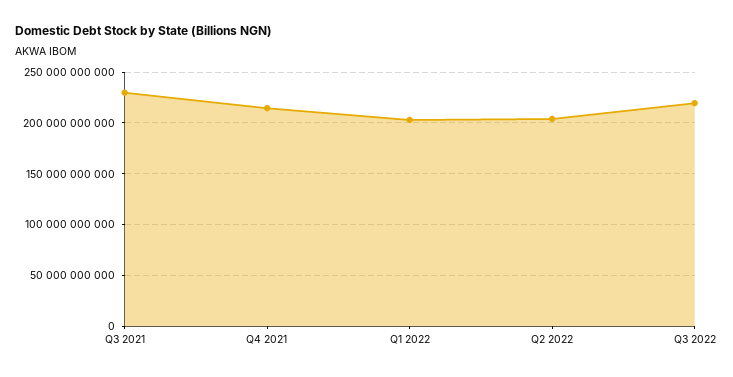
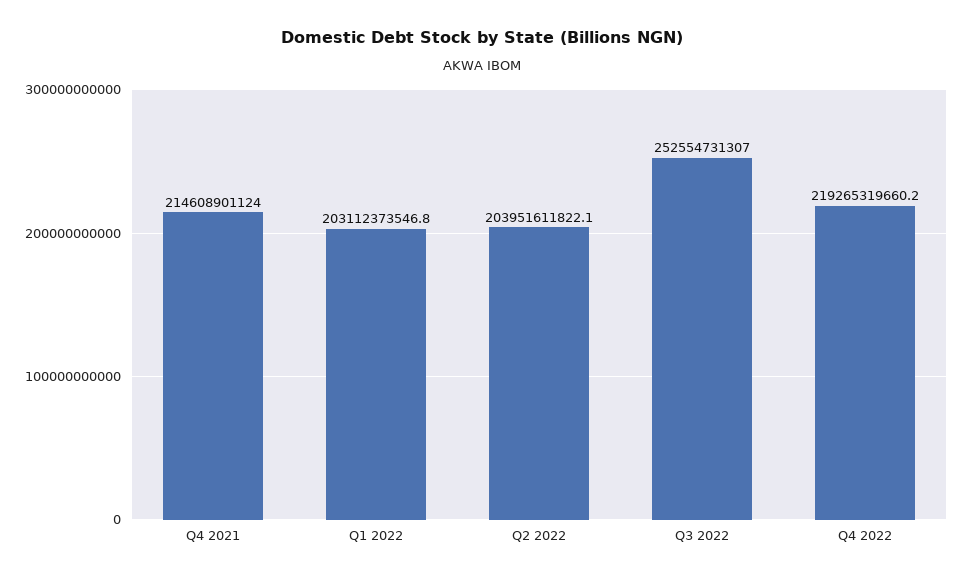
Q3 2021: 230000000000 -> none
Q3 2022: 220000000000 -> 252554731307
Q4 2022: none -> 219265319660.2

